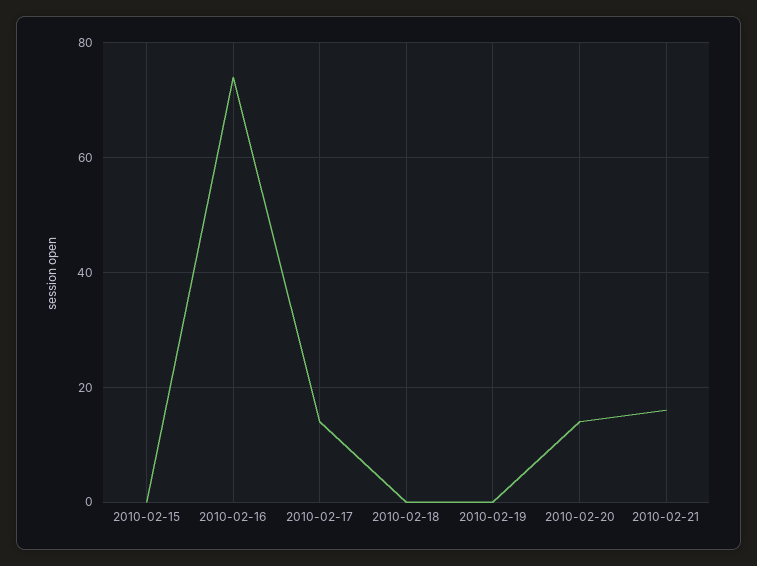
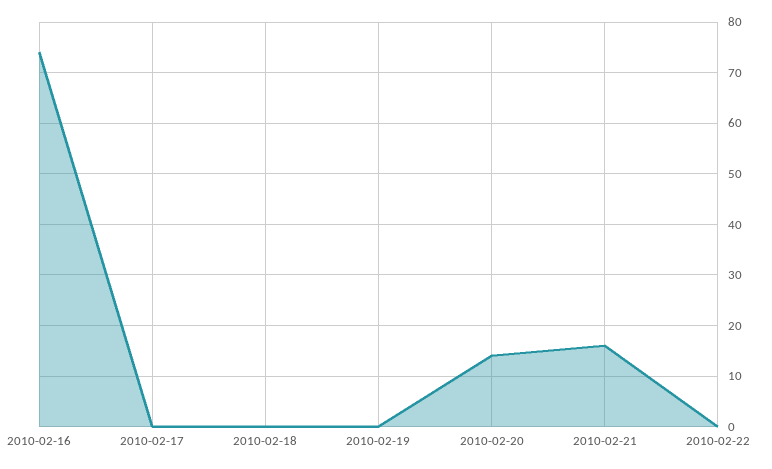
2010-02-15: 0 -> none
2010-02-17: 15 -> 0
2010-02-22: none -> 0

